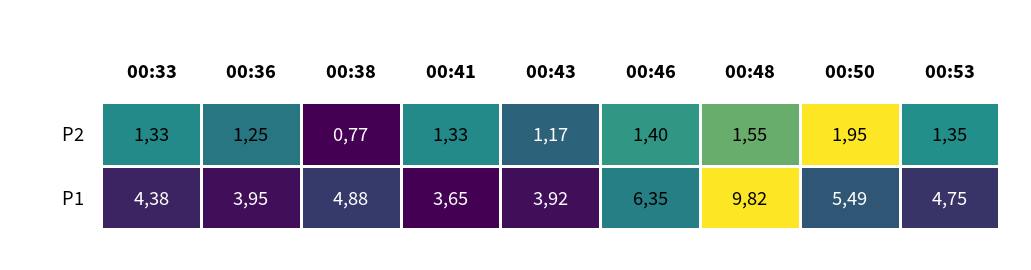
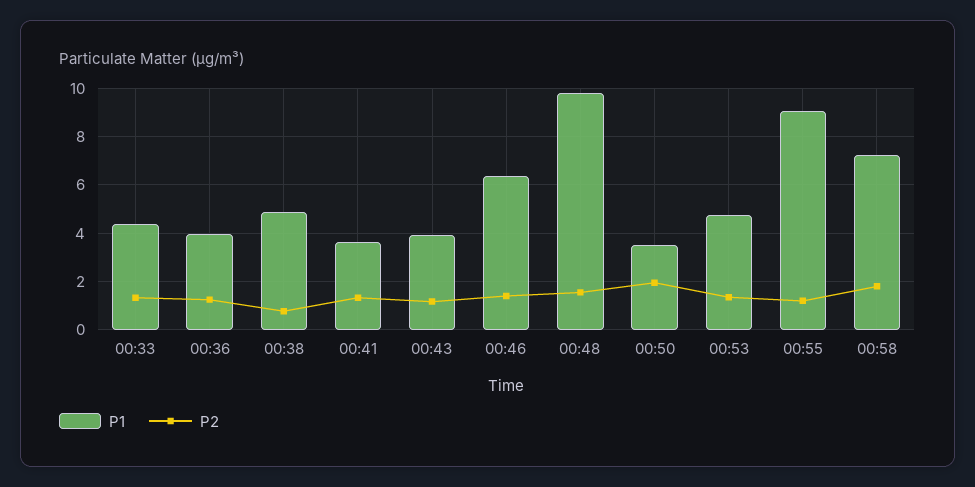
P1, 00:50: 5.49 -> 3.5
P1, 00:55: none -> 9
P2, 00:55: none -> 1.25
P1, 00:58: none -> 7.25
P2, 00:58: none -> 1.75

